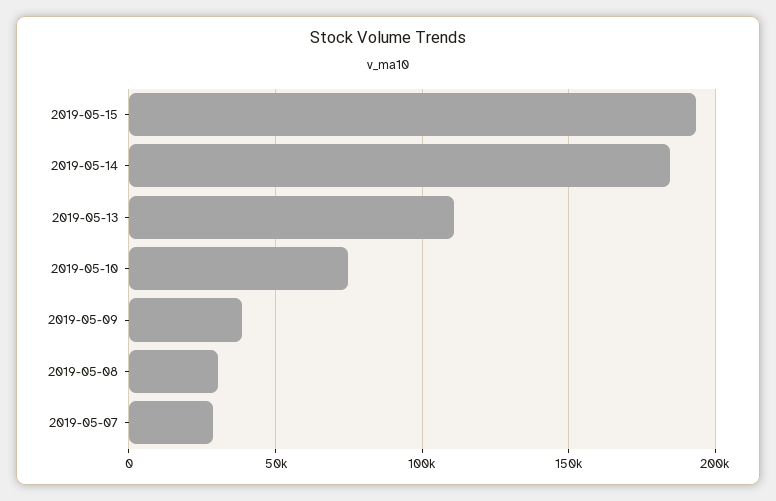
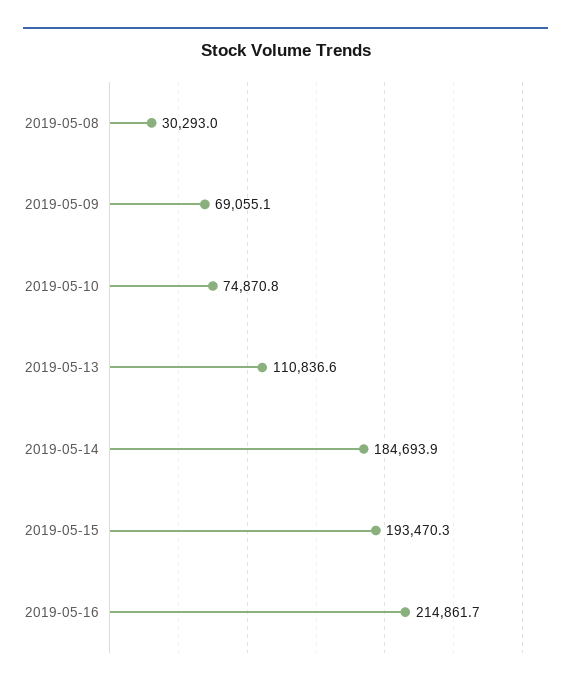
2019-05-09: 40000 -> 69055.1
2019-05-07: 30000 -> none
2019-05-16: none -> 214861.7

